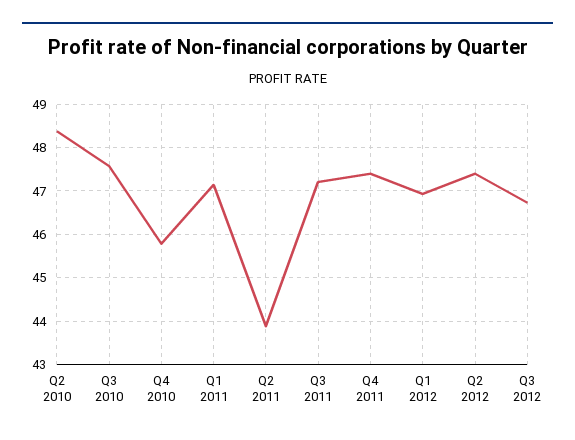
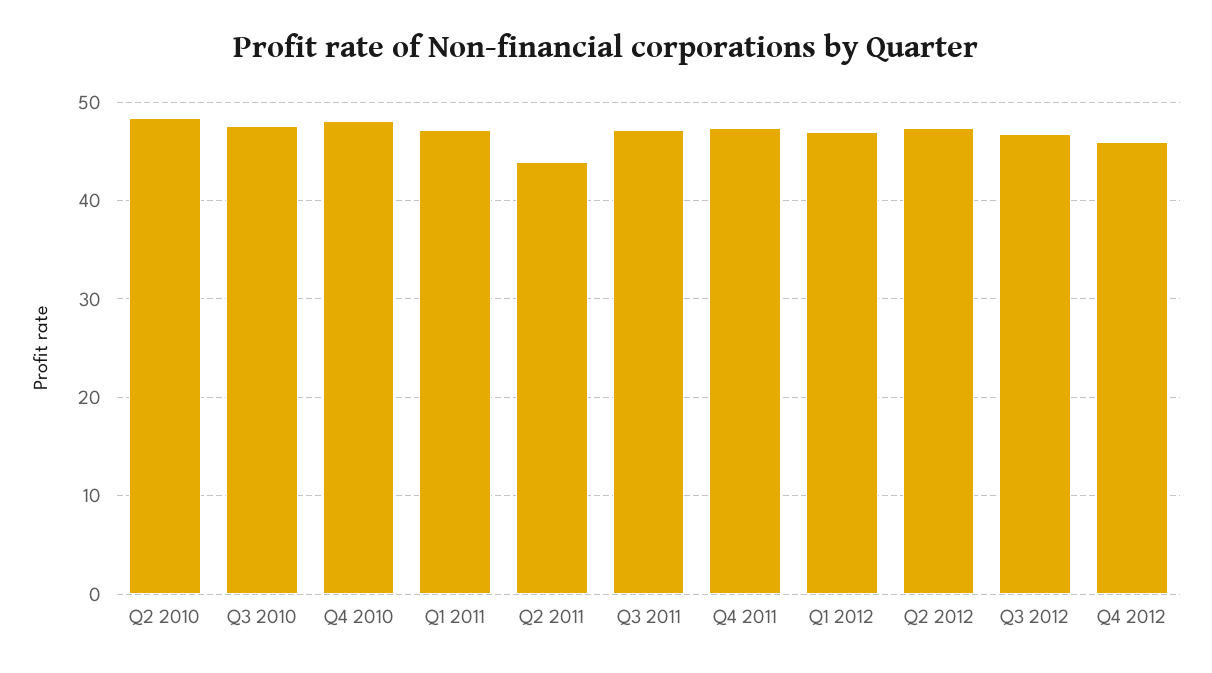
Q4 2010: 45.8 -> 48
Q4 2012: none -> 46

